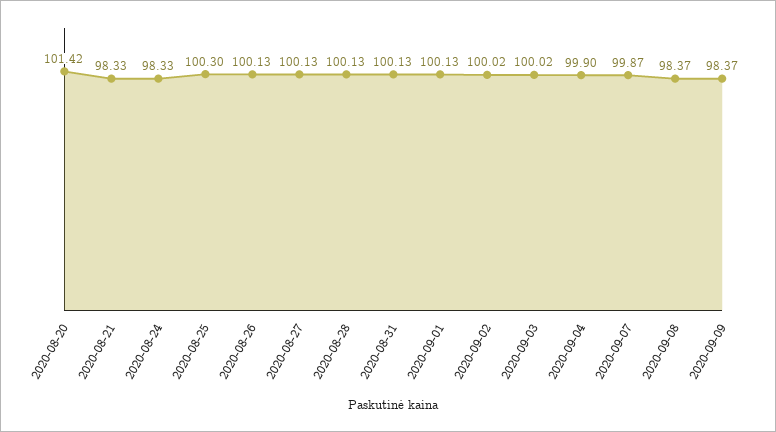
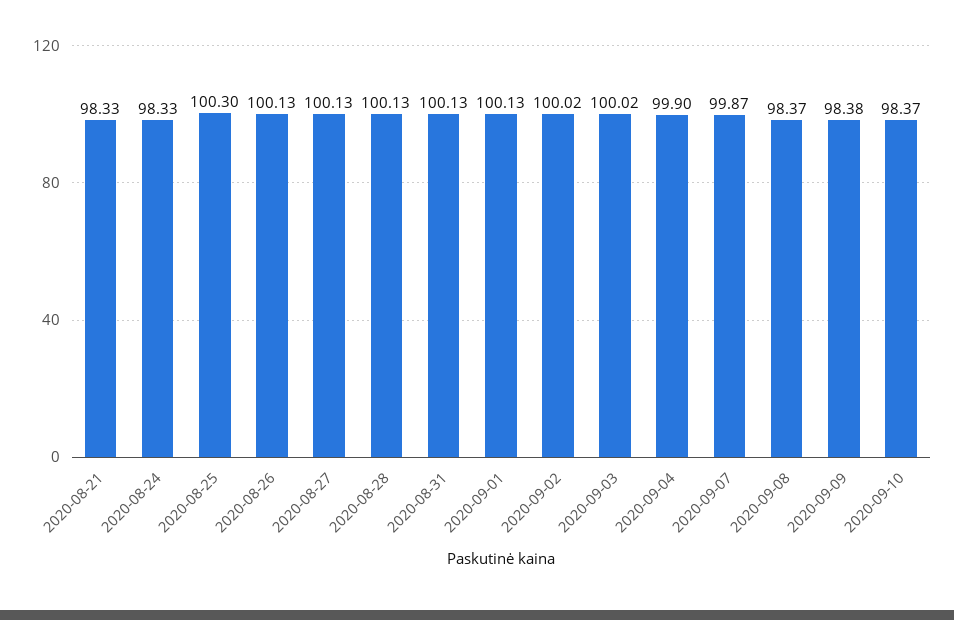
2020-08-20: 101.42 -> none
2020-09-09: 98.37 -> 98.38
2020-09-10: none -> 98.37

